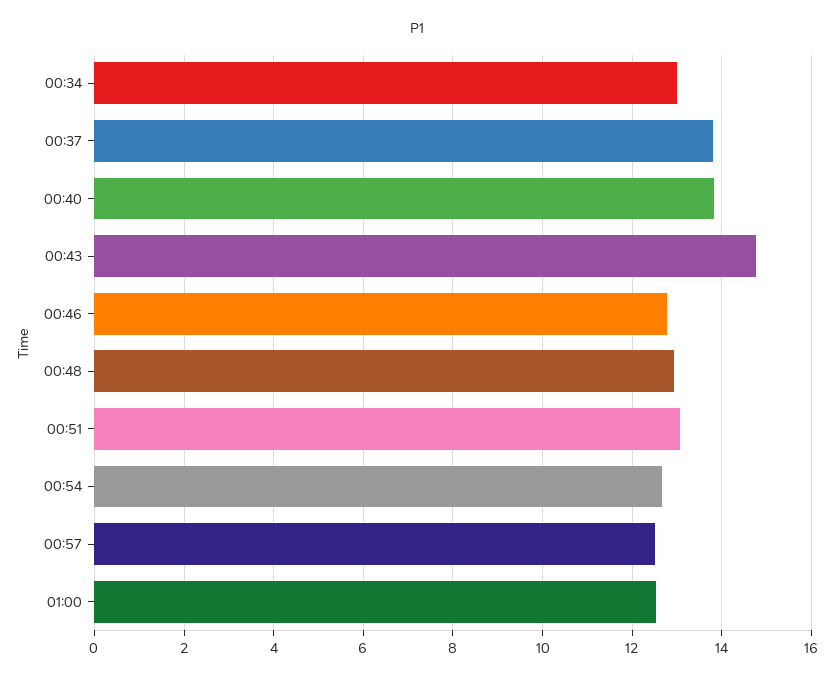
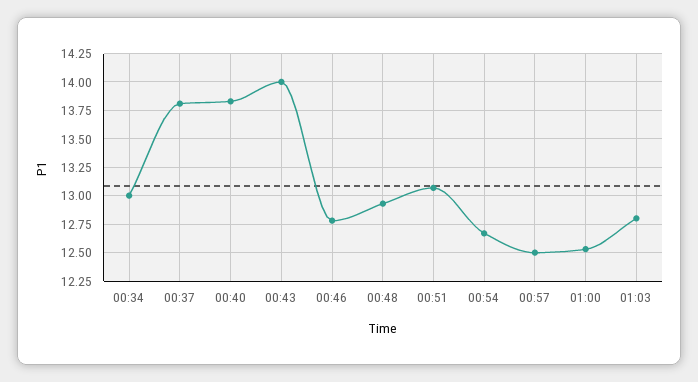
00:43: 14.8 -> 14
01:03: none -> 12.75

